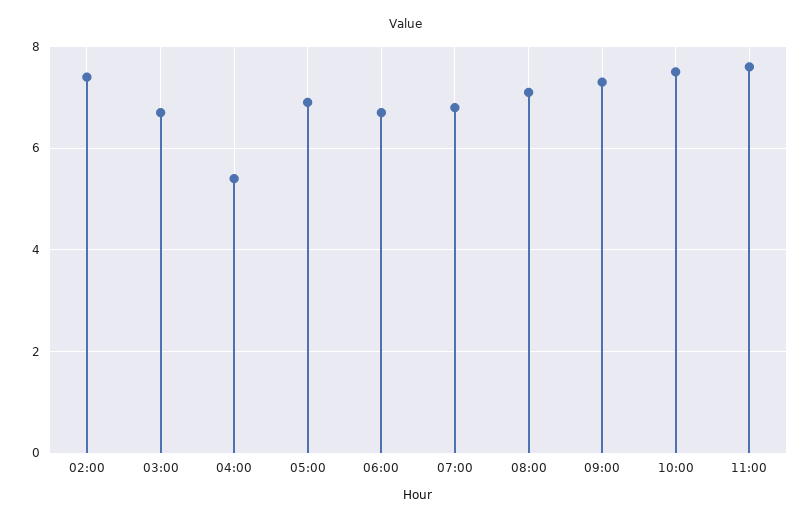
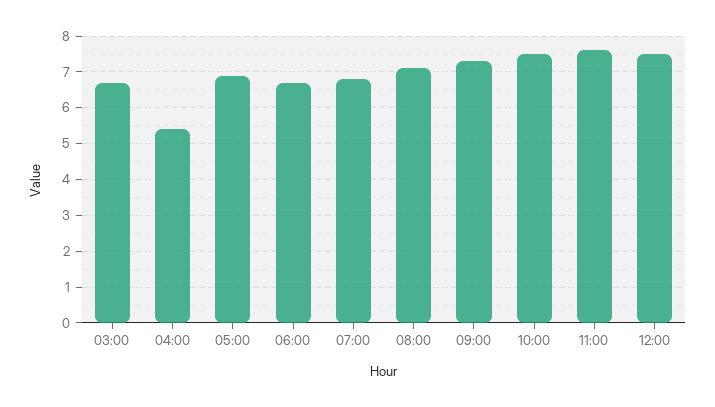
02:00: 7.5 -> none
12:00: none -> 7.5

